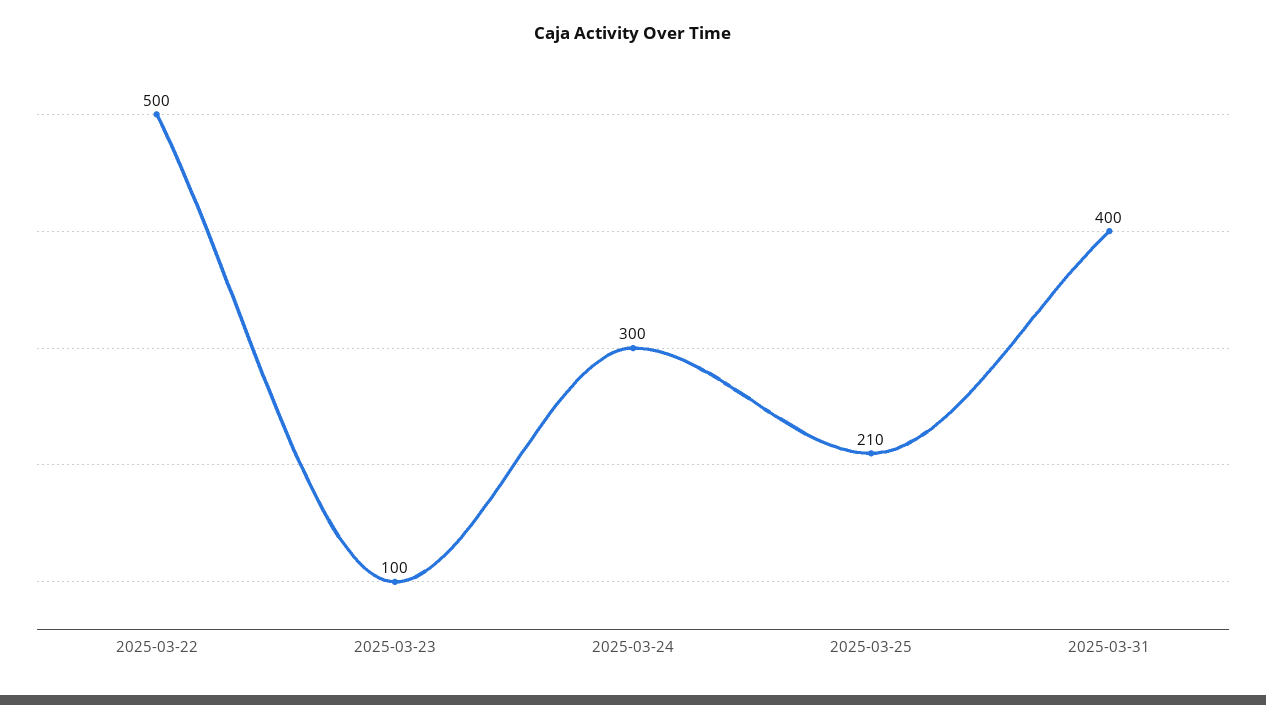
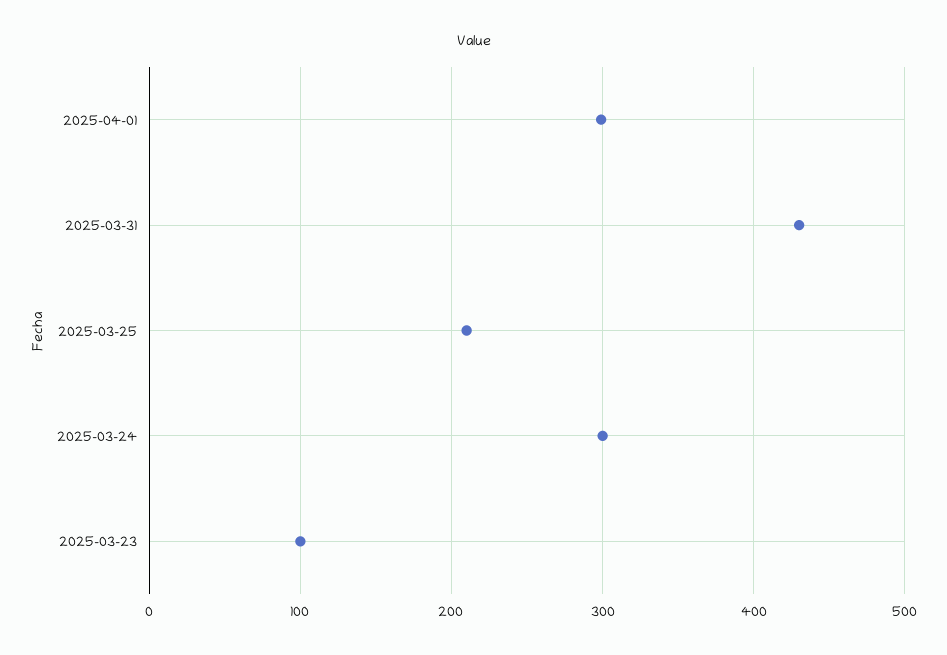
2025-03-22: 500 -> none
2025-03-31: 400 -> 430
2025-04-01: none -> 300

